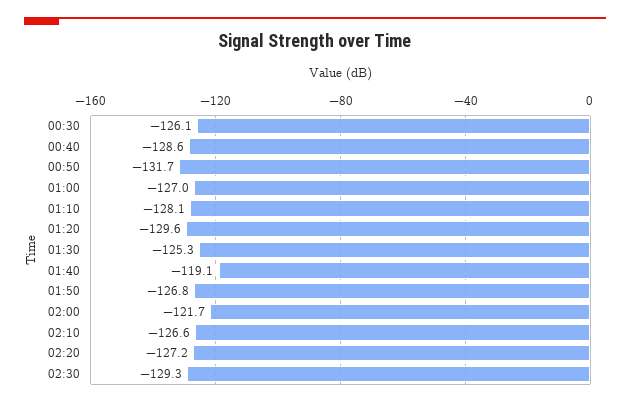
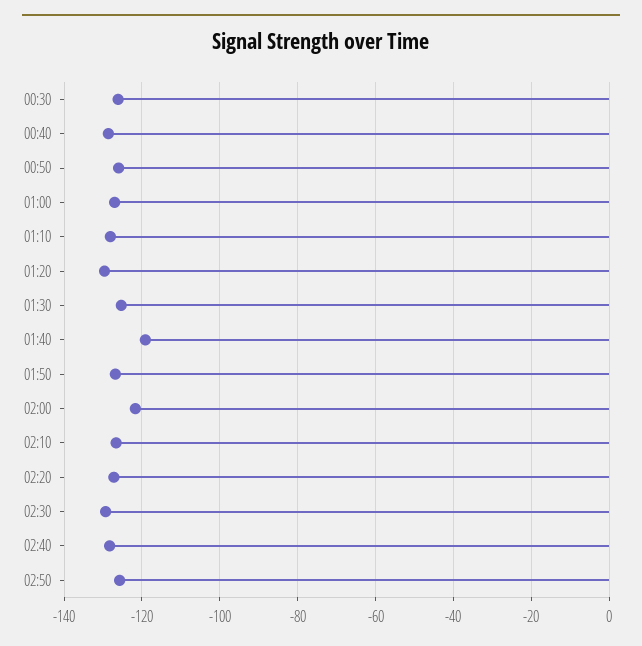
00:50: -131.7 -> -126
02:40: none -> -128
02:50: none -> -126

